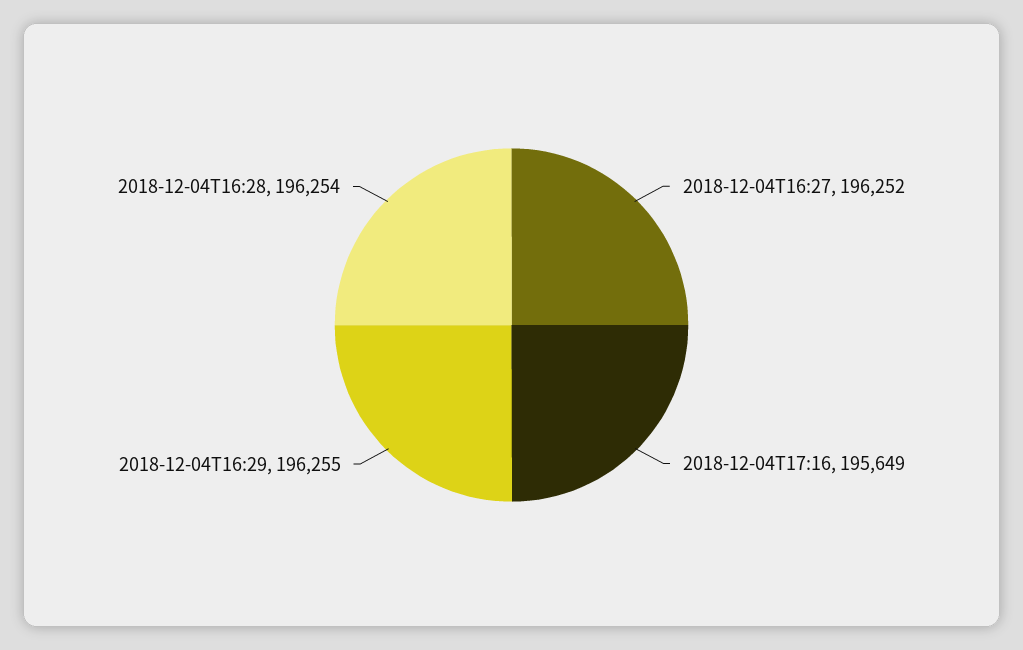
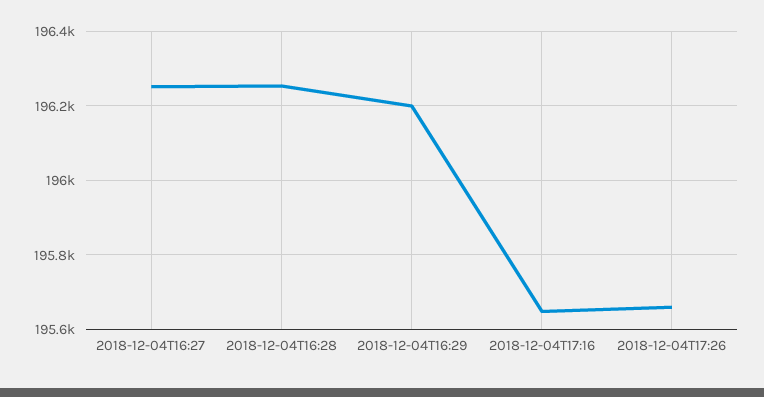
2018-12-04T16:29: 196255 -> 196200
2018-12-04T17:26: none -> 195660

